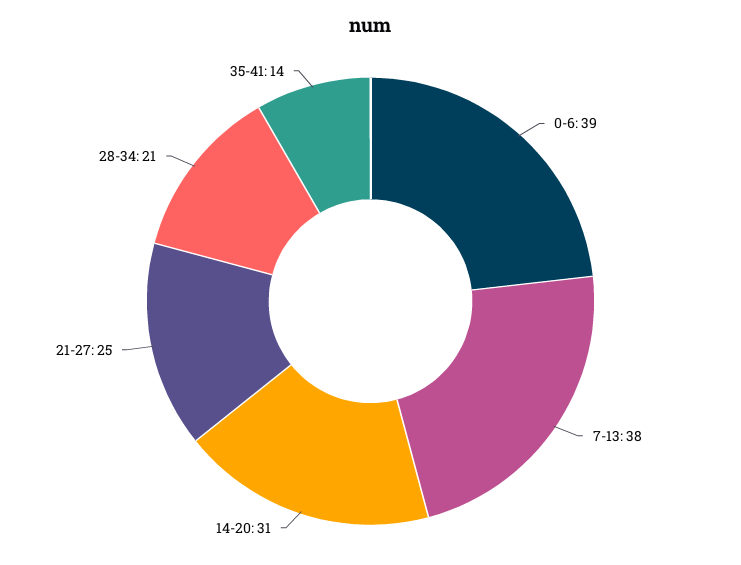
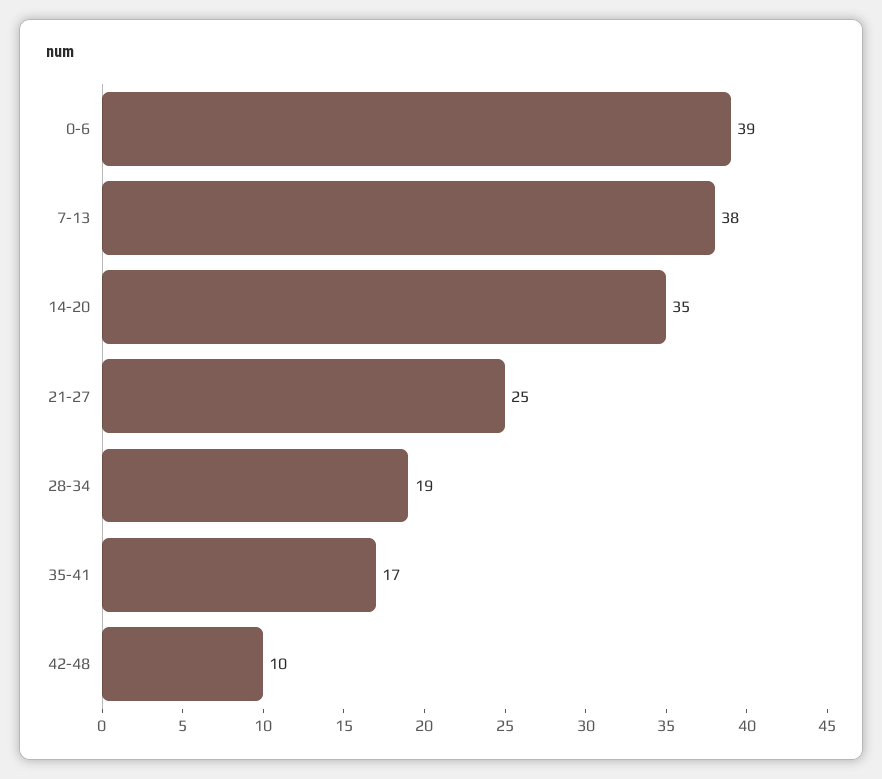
14-20: 31 -> 35
28-34: 21 -> 19
35-41: 14 -> 17
42-48: none -> 10

